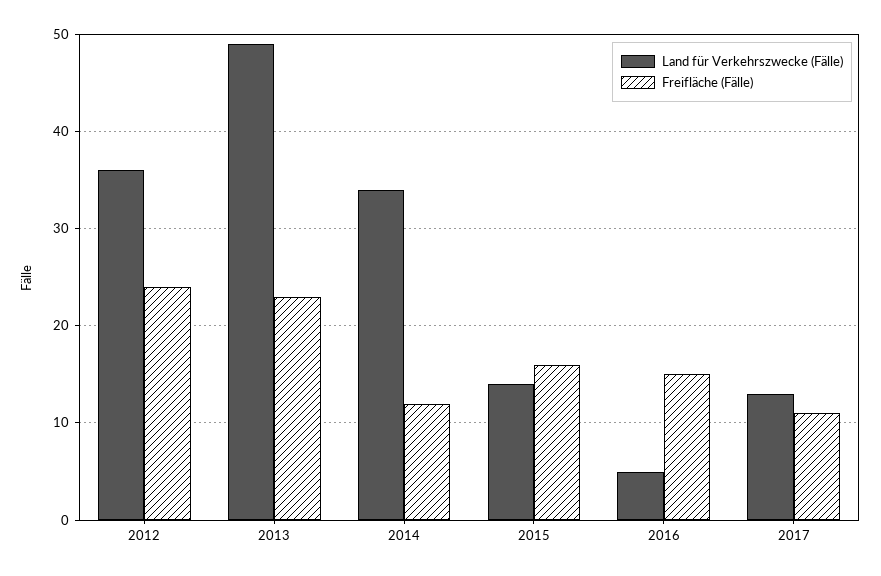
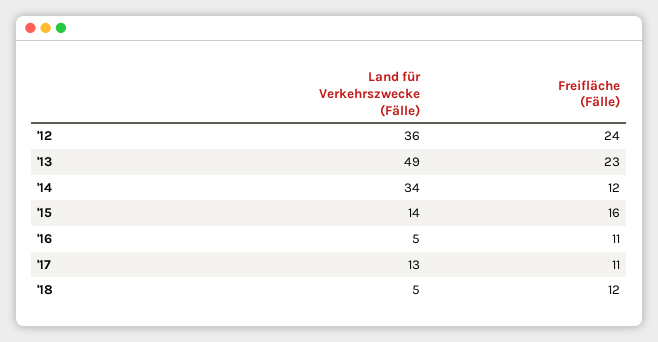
Freifläche (Fälle), 2016: 15 -> 11
Land für Verkehrszwecke (Fälle), '18: none -> 5
Freifläche (Fälle), '18: none -> 12

